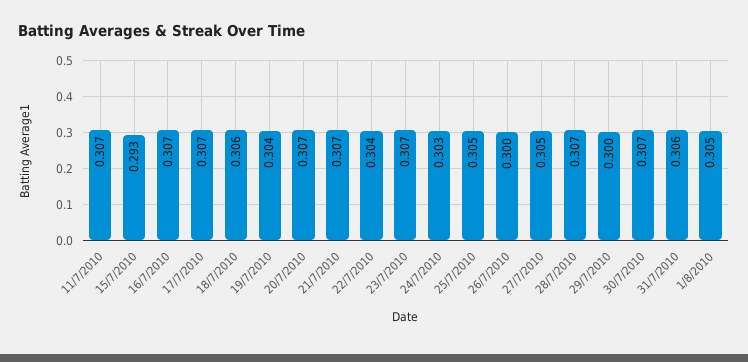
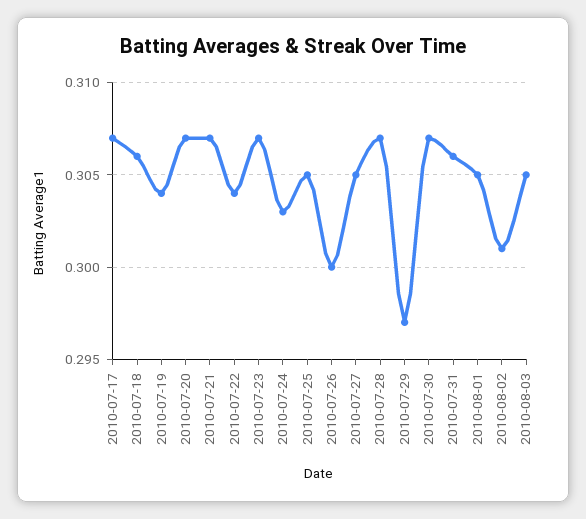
11/7/2010: 0.307 -> none
15/7/2010: 0.293 -> none
16/7/2010: 0.307 -> none
29/7/2010: 0.3 -> 0.297
2010-08-02: none -> 0.301
2010-08-03: none -> 0.305

